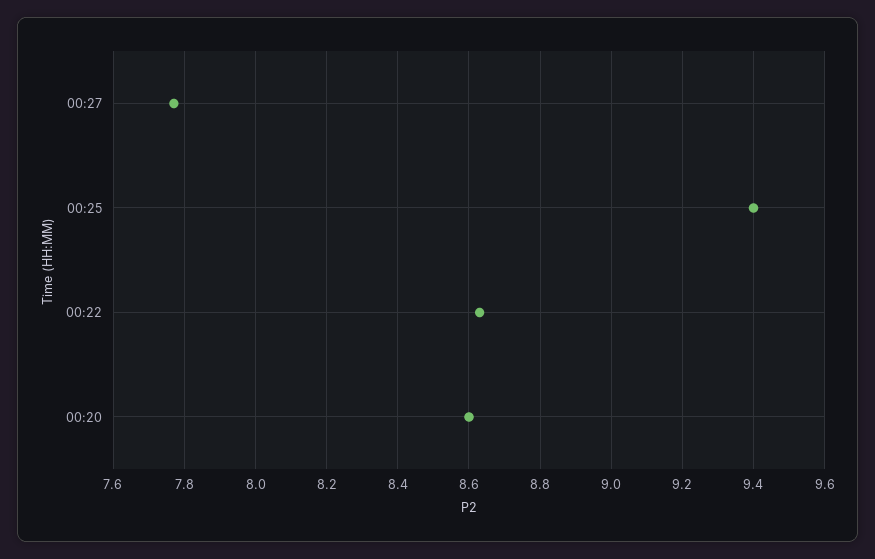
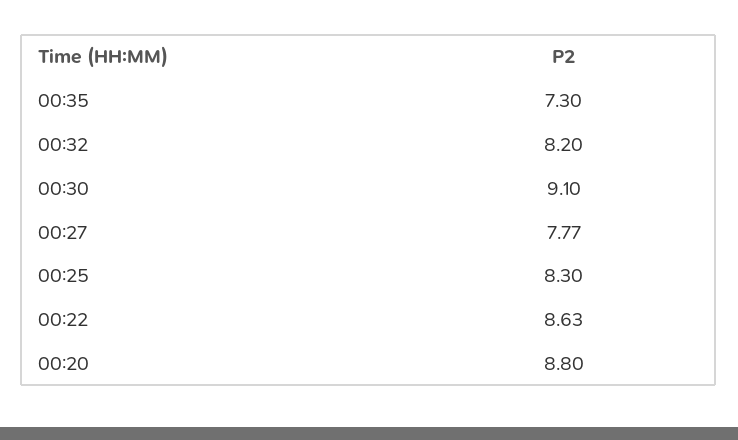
00:25: 9.4 -> 8.3
00:20: 8.6 -> 8.8
00:35: none -> 7.3
00:32: none -> 8.2
00:30: none -> 9.1

